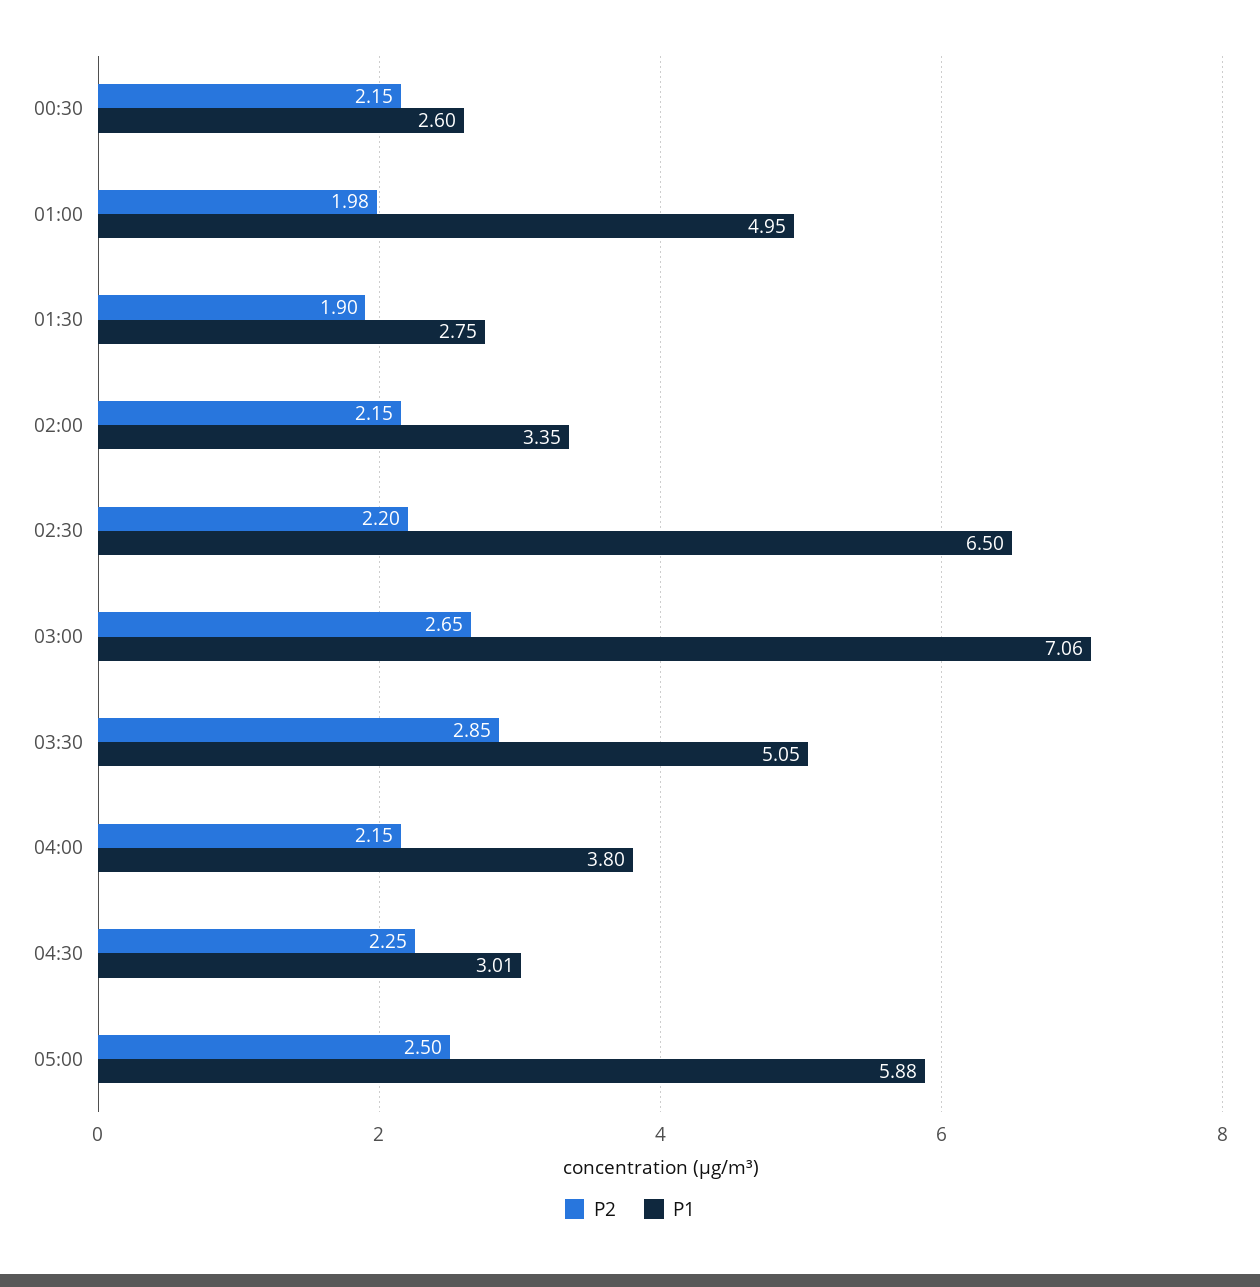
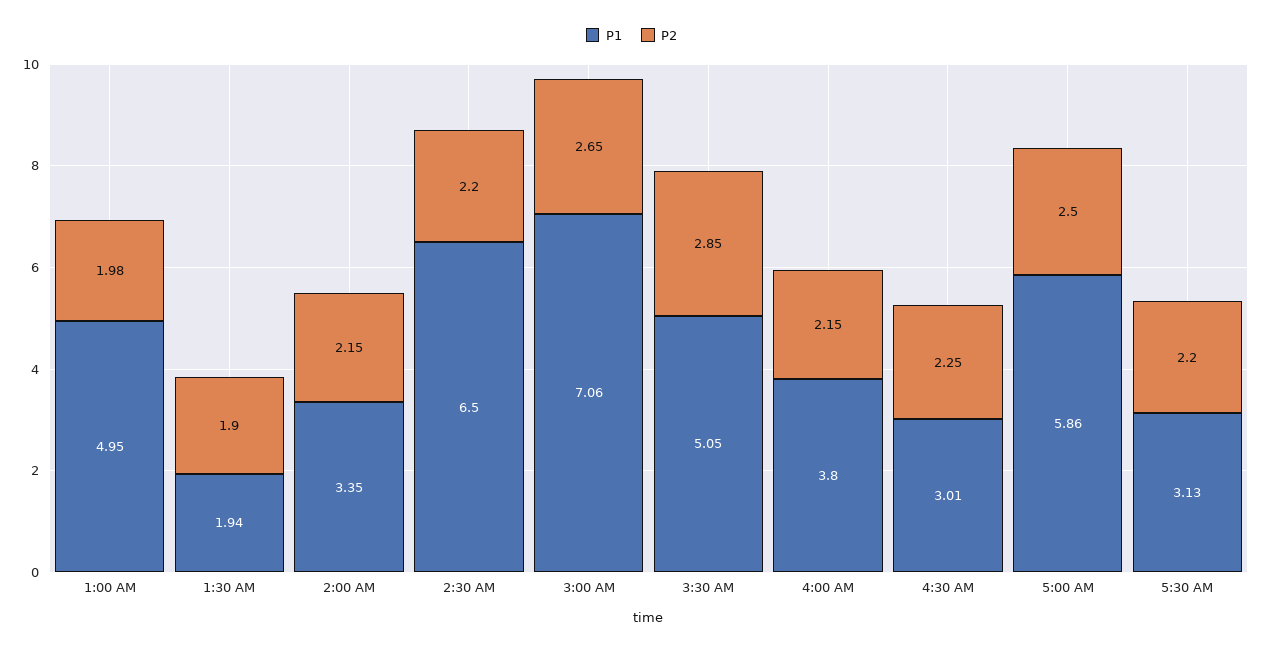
P2, 00:30: 2.15 -> none
P1, 00:30: 2.6 -> none
P1, 01:30: 2.75 -> 1.94
P1, 05:00: 5.88 -> 5.86
P1, 5:30 AM: none -> 3.13
P2, 5:30 AM: none -> 2.2

